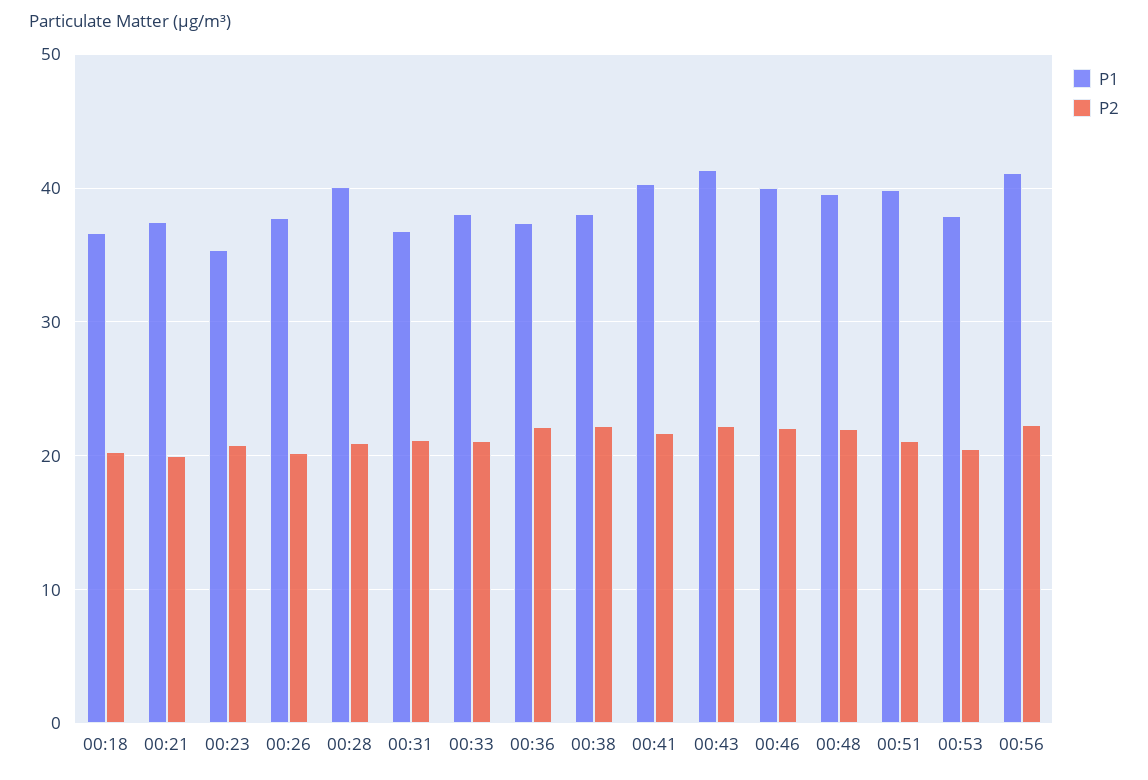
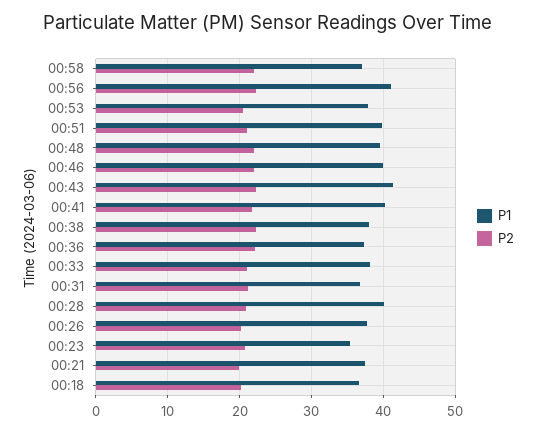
P1, 00:58: none -> 37
P2, 00:58: none -> 22

